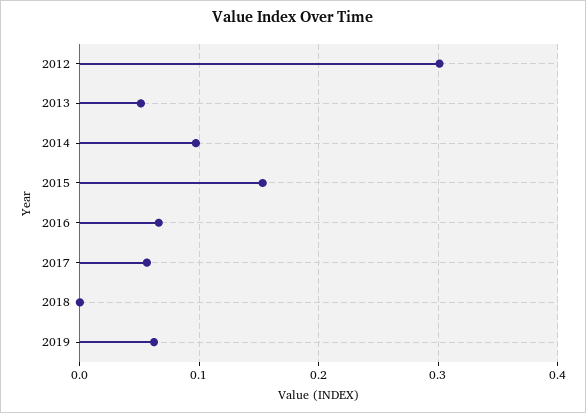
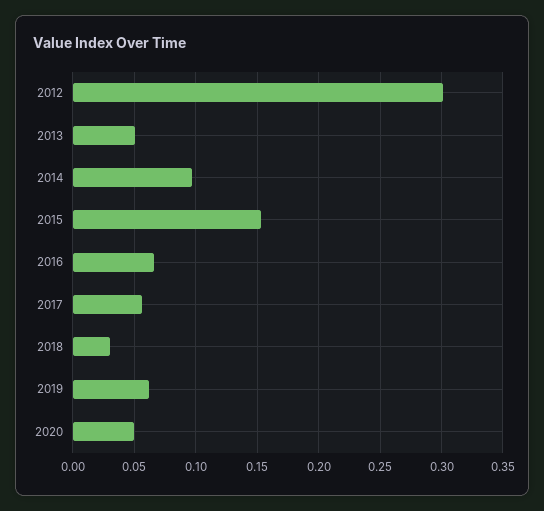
2018: 0 -> 0.03
2020: none -> 0.05

